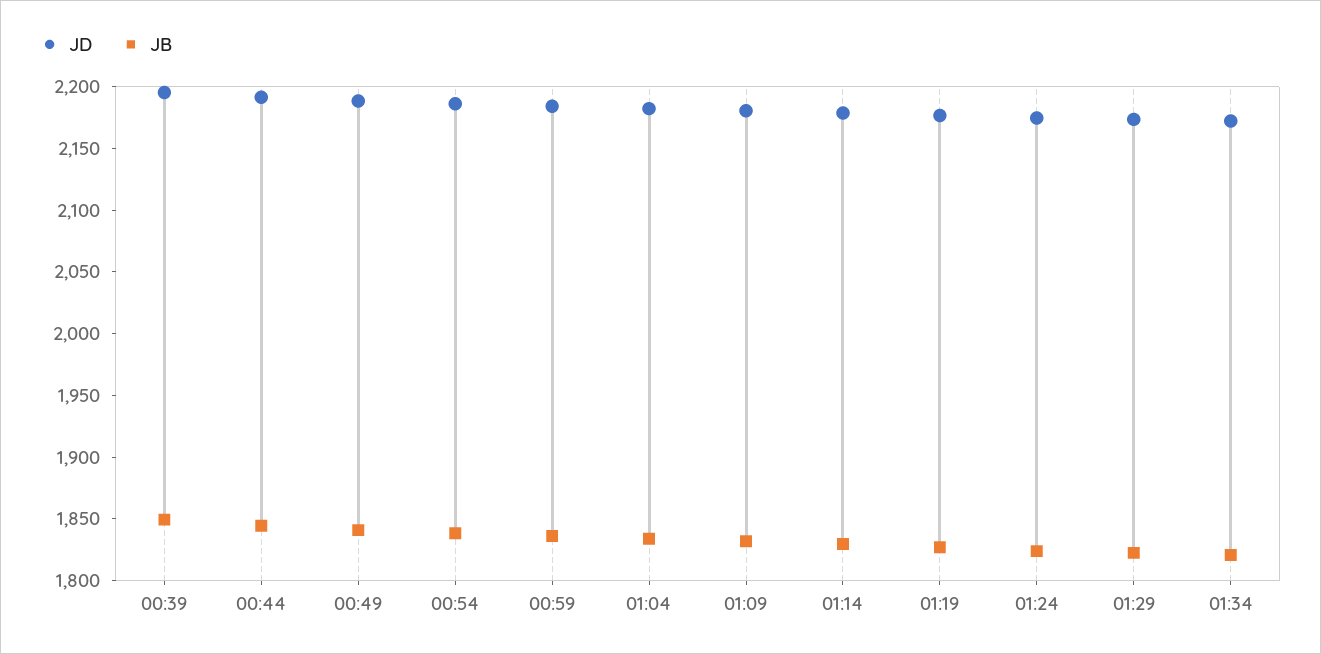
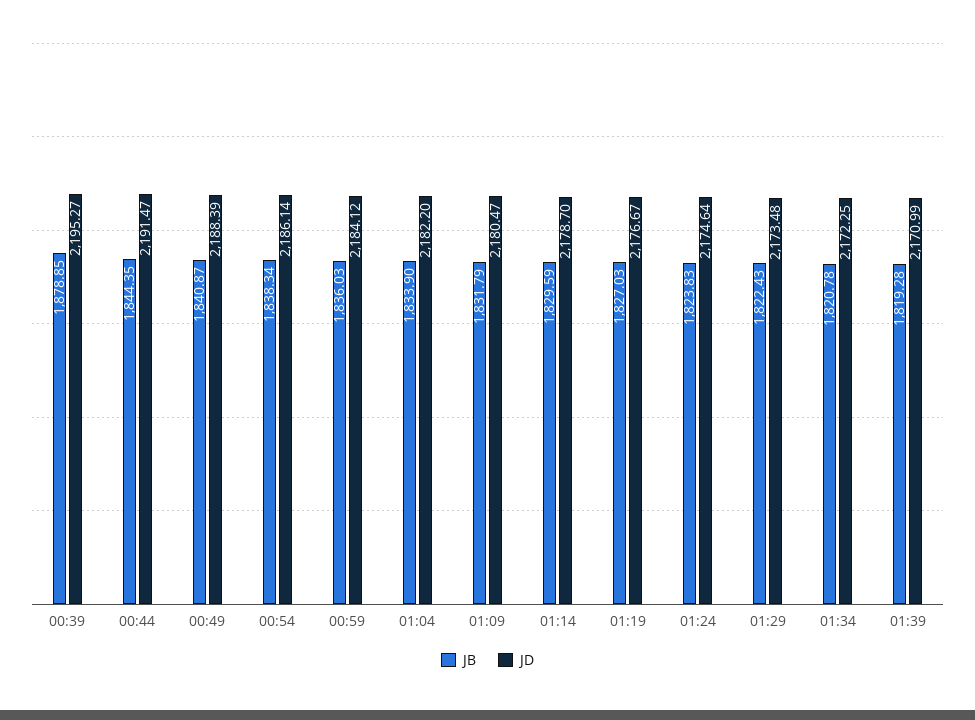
JB, 00:39: 1850 -> 1878.85
JB, 01:39: none -> 1819.28
JD, 01:39: none -> 2170.99

